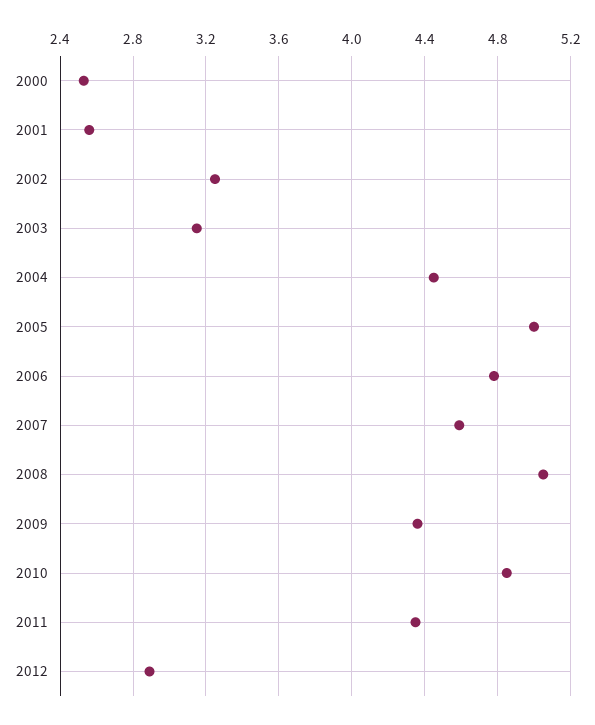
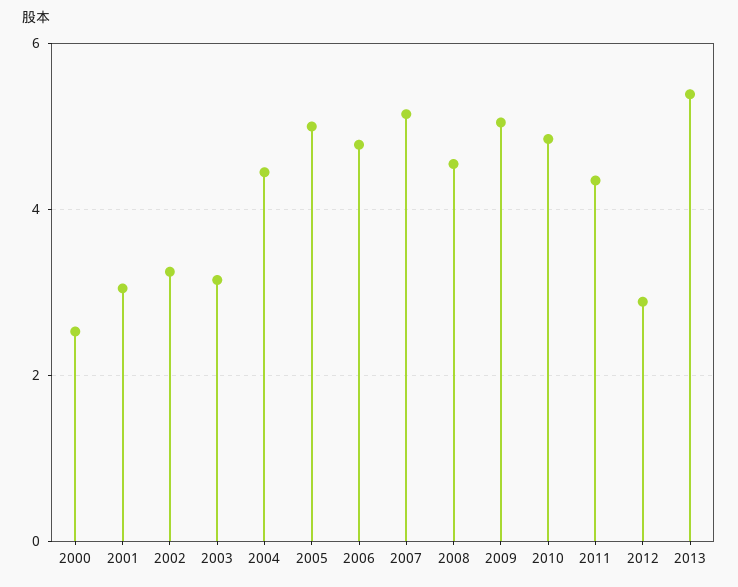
2001: 2.55 -> 3
2007: 4.6 -> 5.2
2008: 5.05 -> 4.6
2009: 4.35 -> 5
2013: none -> 5.4

